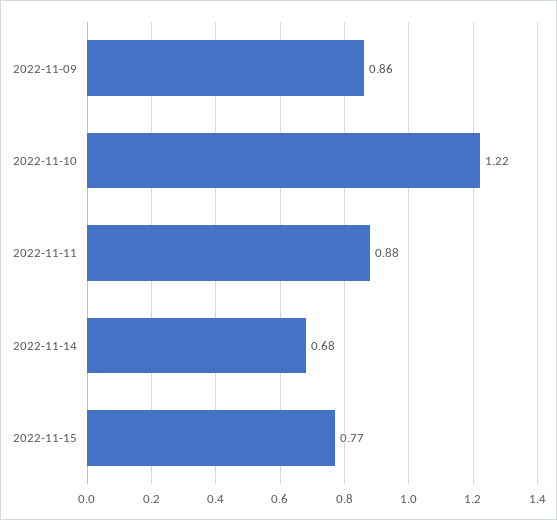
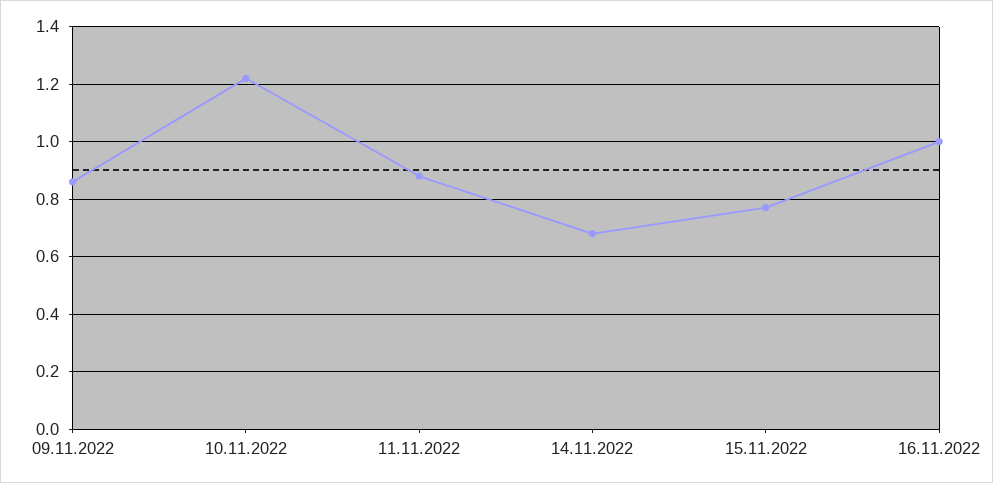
16.11.2022: none -> 1

